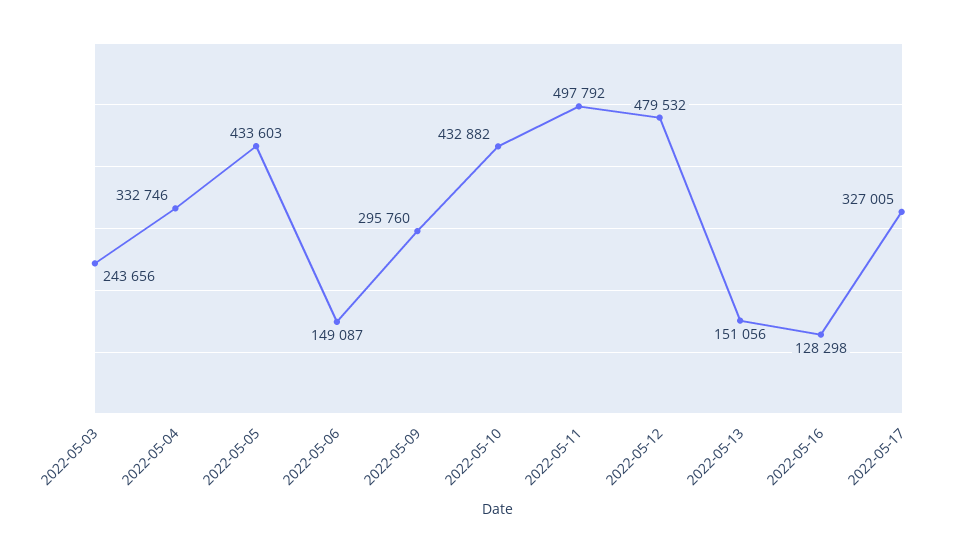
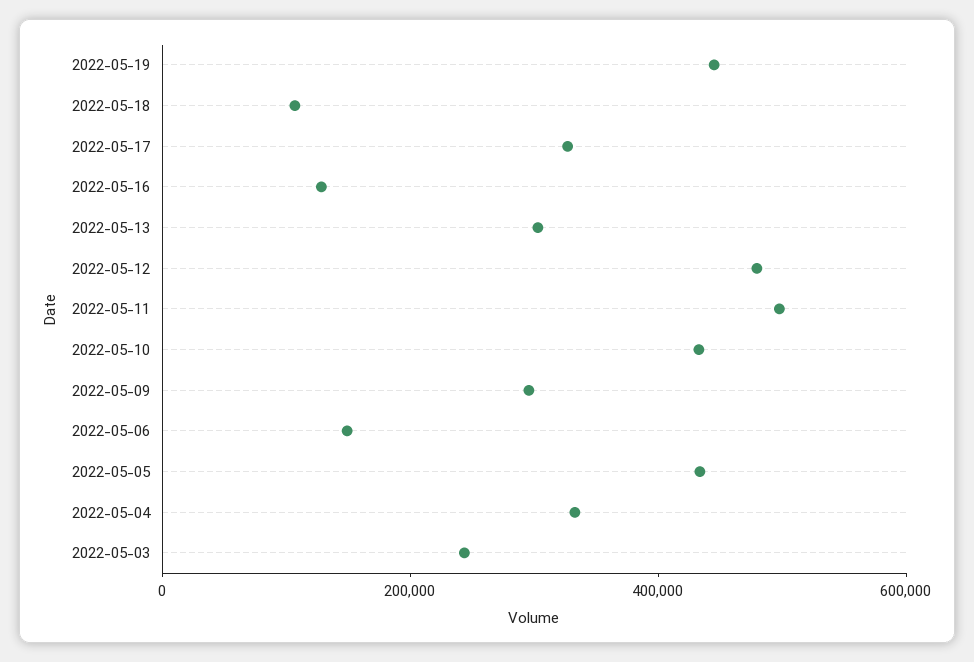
2022-05-13: 151056 -> 300000
2022-05-19: none -> 450000
2022-05-18: none -> 100000

